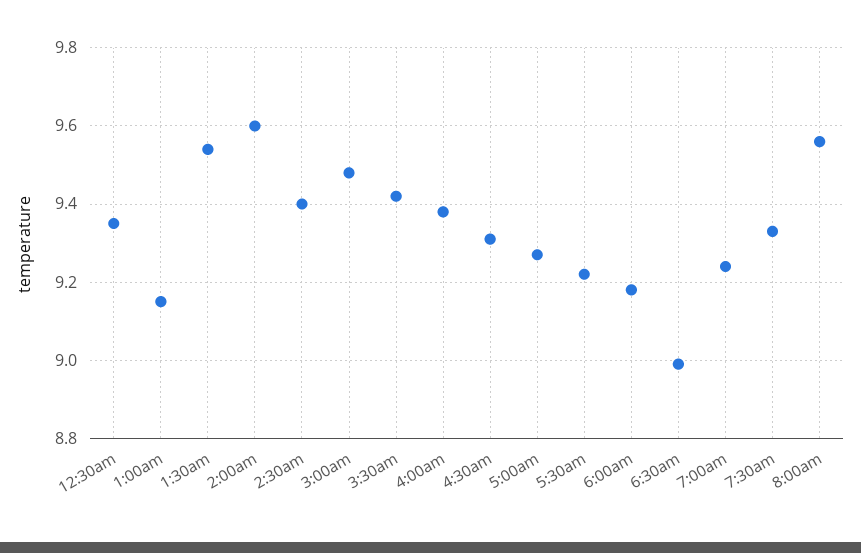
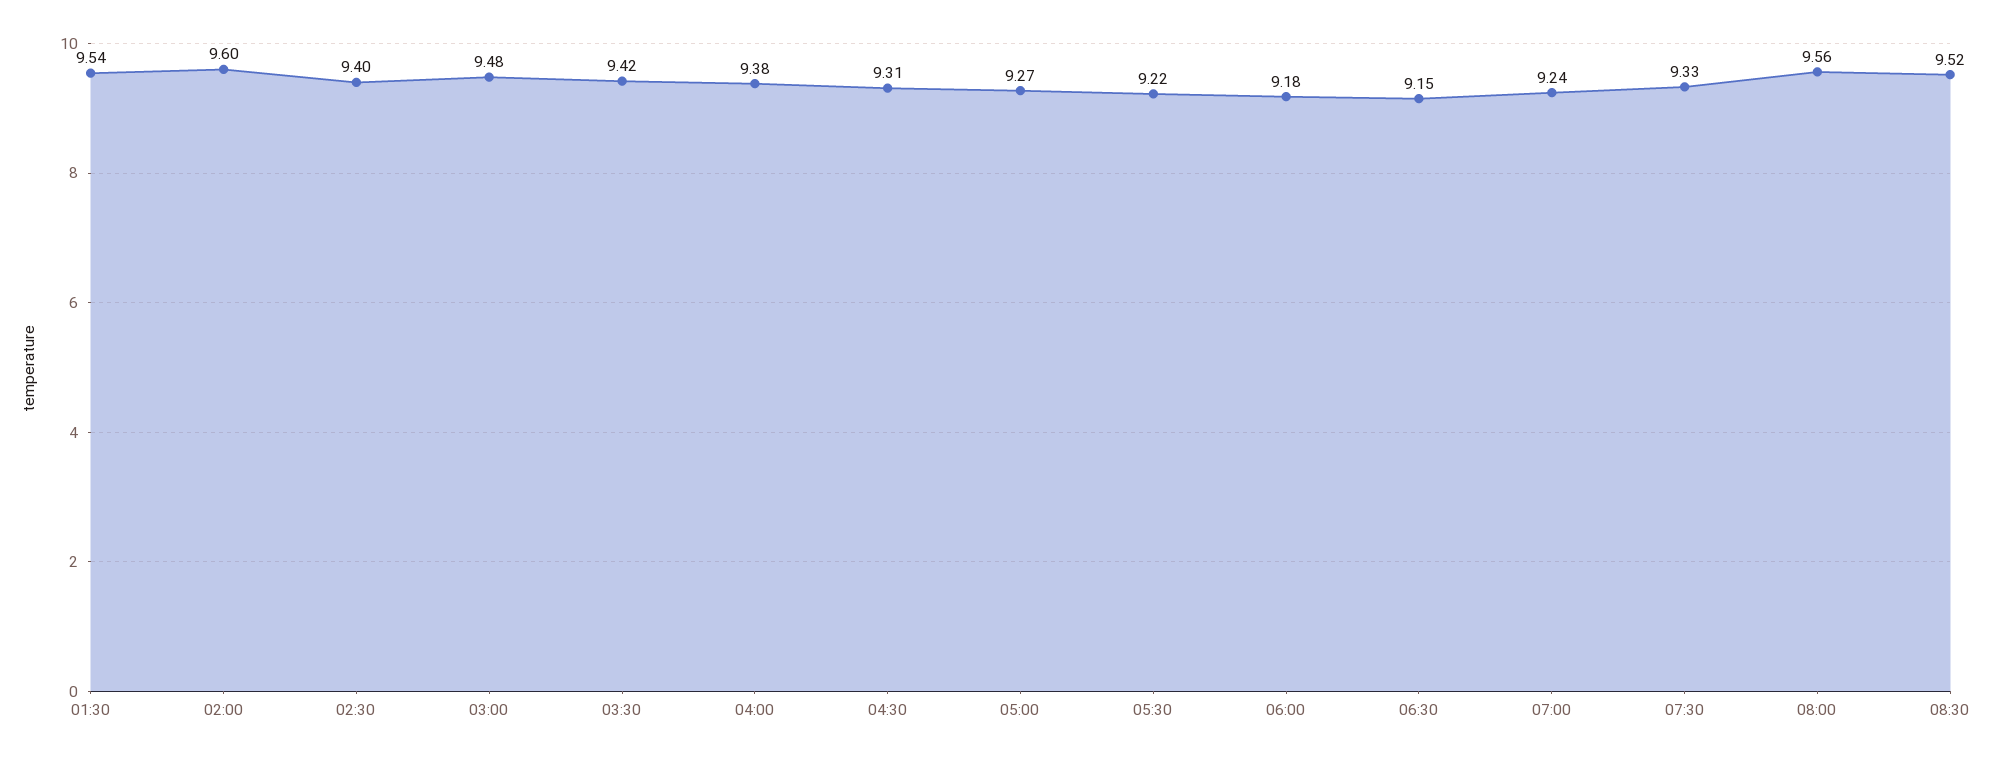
12:30am: 9.35 -> none
1:00am: 9.15 -> none
6:30am: 9 -> 9.15
08:30: none -> 9.52

